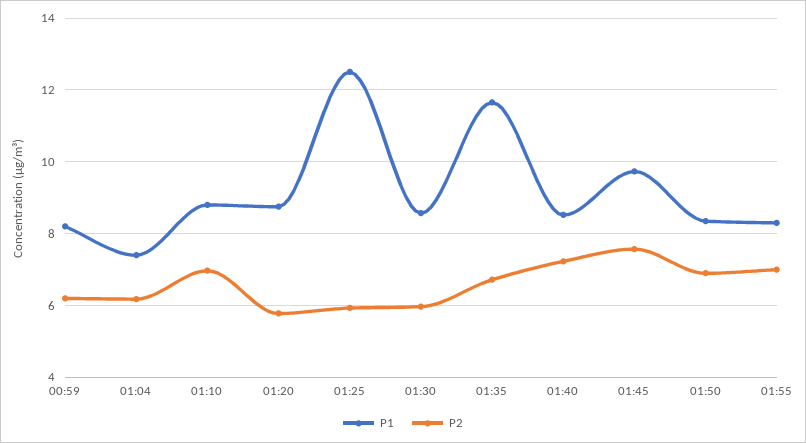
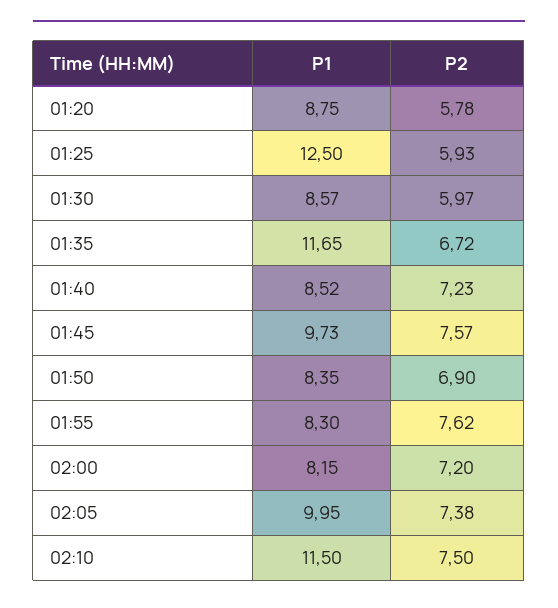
P1, 00:59: 8.2 -> none
P2, 00:59: 6.2 -> none
P1, 01:04: 7.4 -> none
P2, 01:04: 6.2 -> none
P1, 01:10: 8.8 -> none
P2, 01:10: 7 -> none
P2, 01:55: 7 -> 7.62
P1, 02:00: none -> 8.15
P2, 02:00: none -> 7.2
P1, 02:05: none -> 9.95
P2, 02:05: none -> 7.38
P1, 02:10: none -> 11.5
P2, 02:10: none -> 7.5

